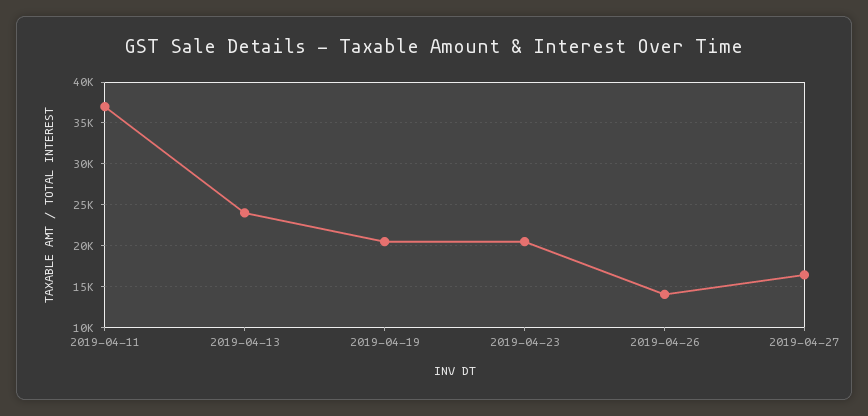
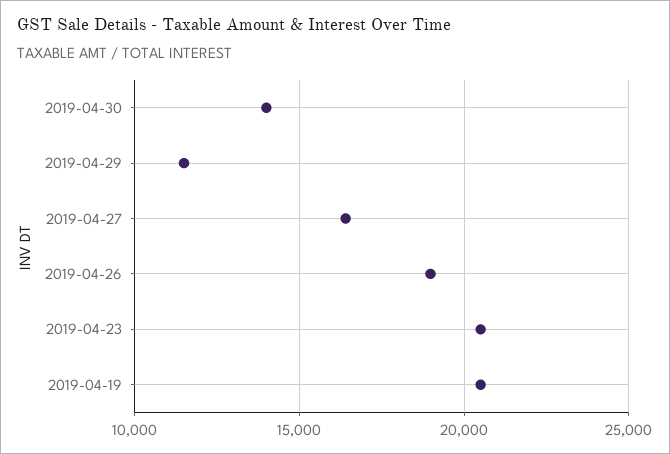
2019-04-11: 37000 -> none
2019-04-13: 24000 -> none
2019-04-26: 14000 -> 19000
2019-04-30: none -> 14000
2019-04-29: none -> 11500

